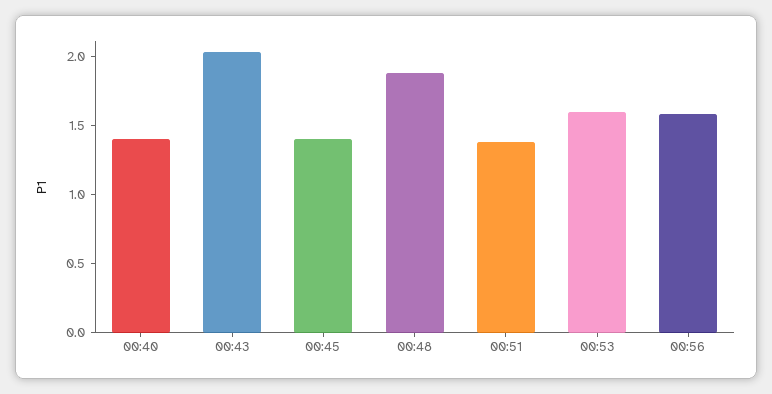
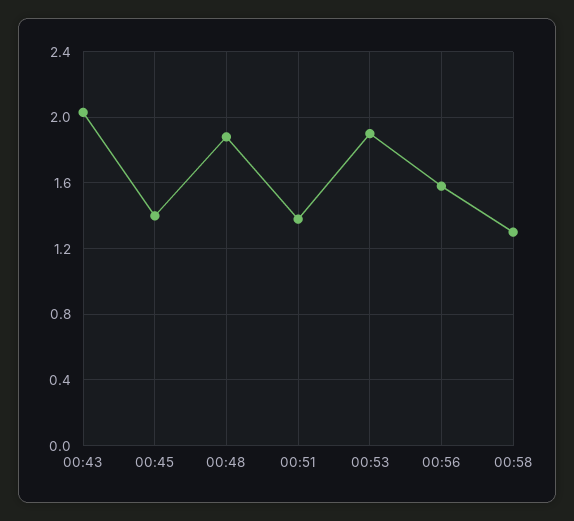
00:40: 1.4 -> none
00:53: 1.6 -> 1.9
00:58: none -> 1.3

